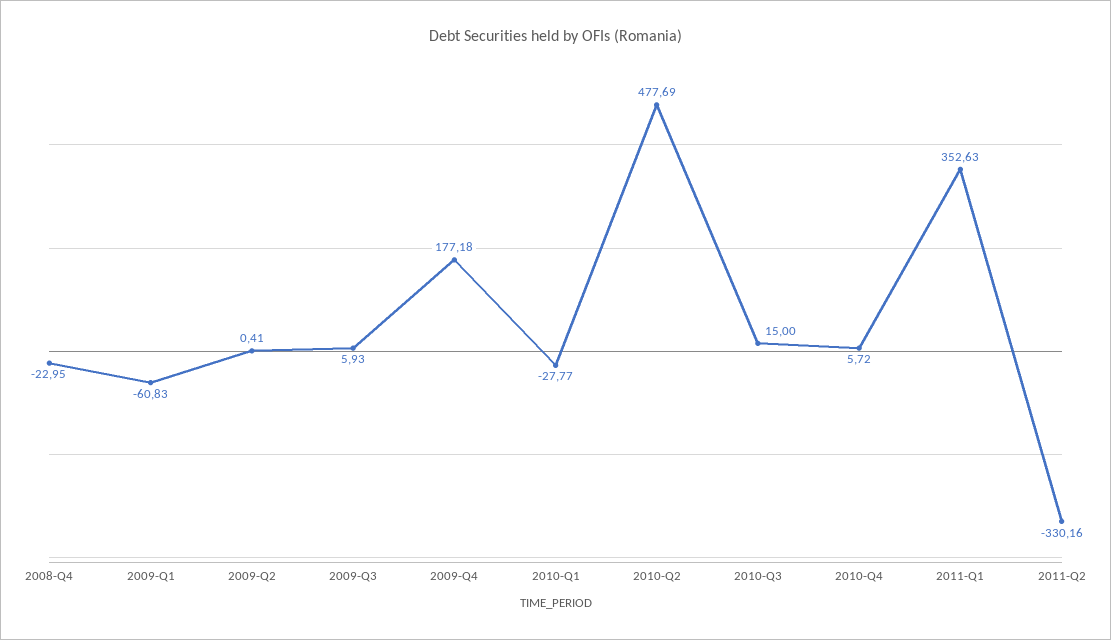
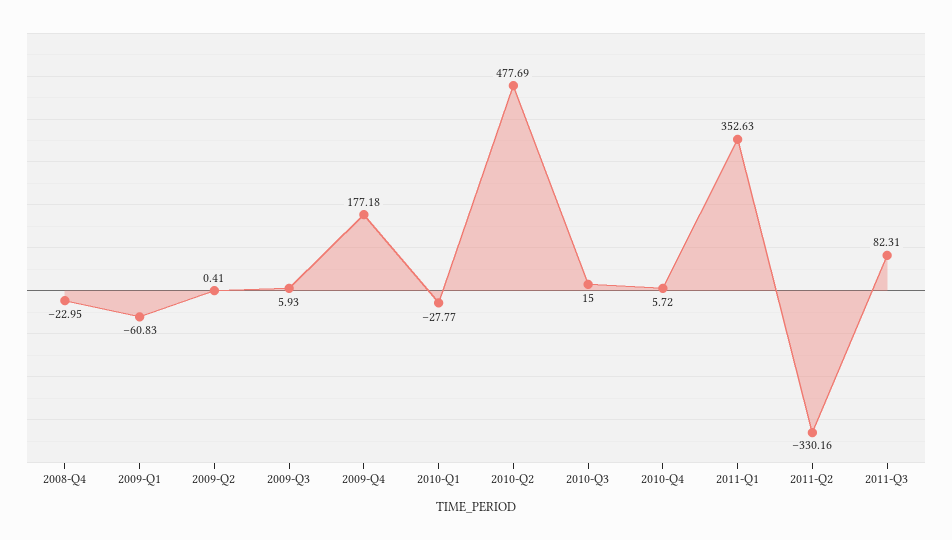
2011-Q3: none -> 82.31

